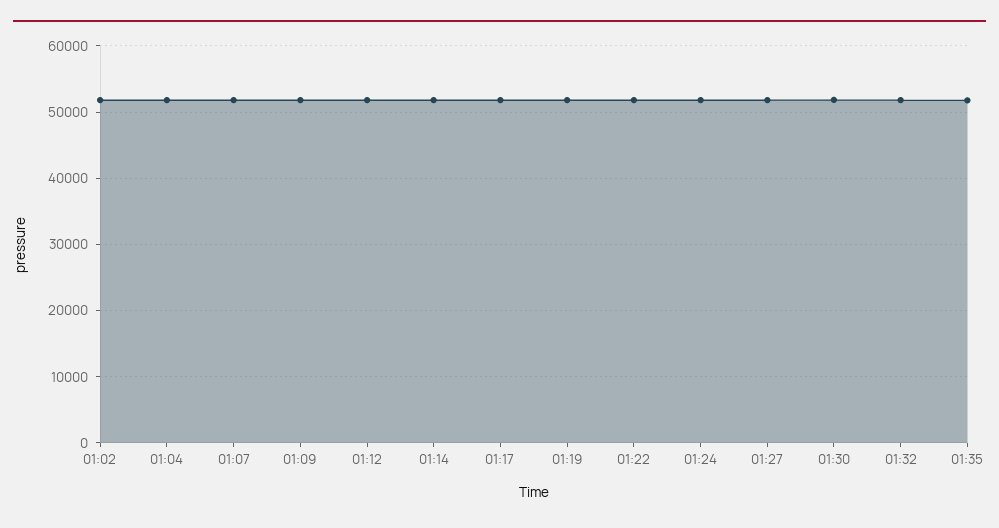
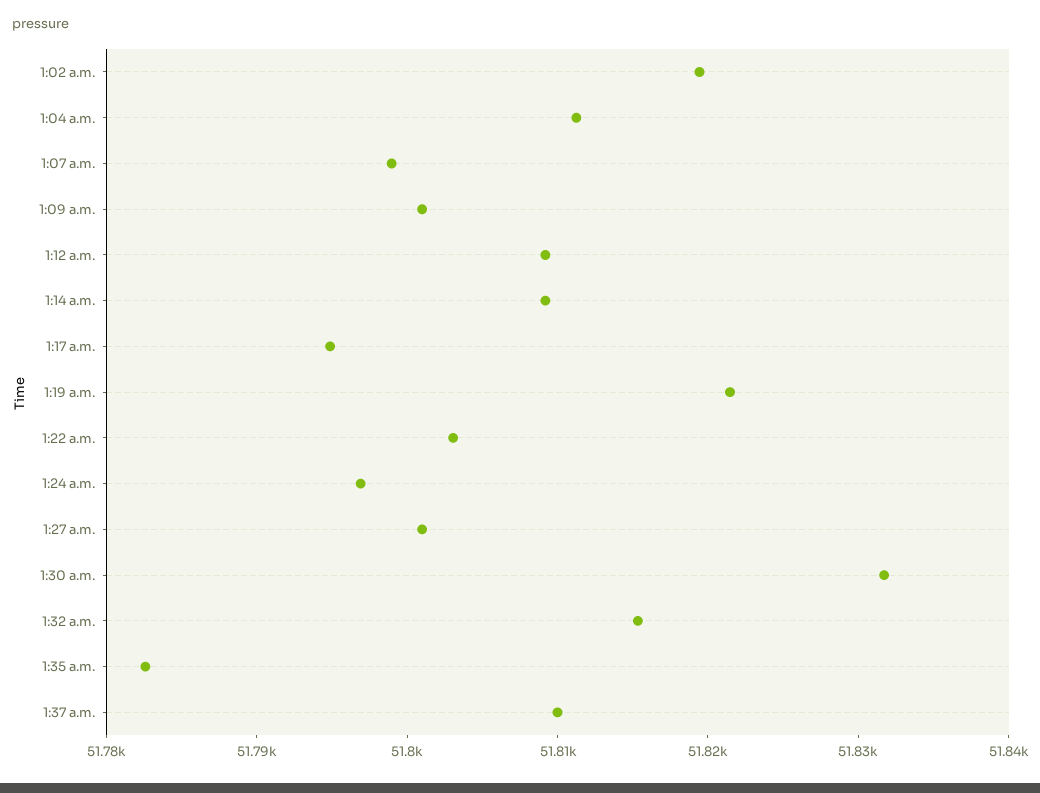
1:37 a.m.: none -> 51810

